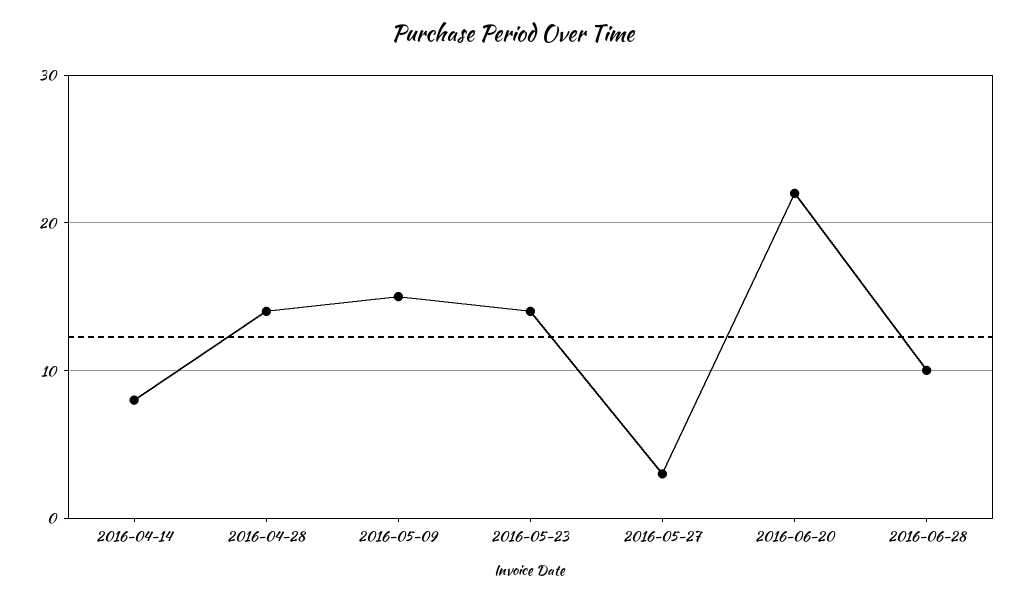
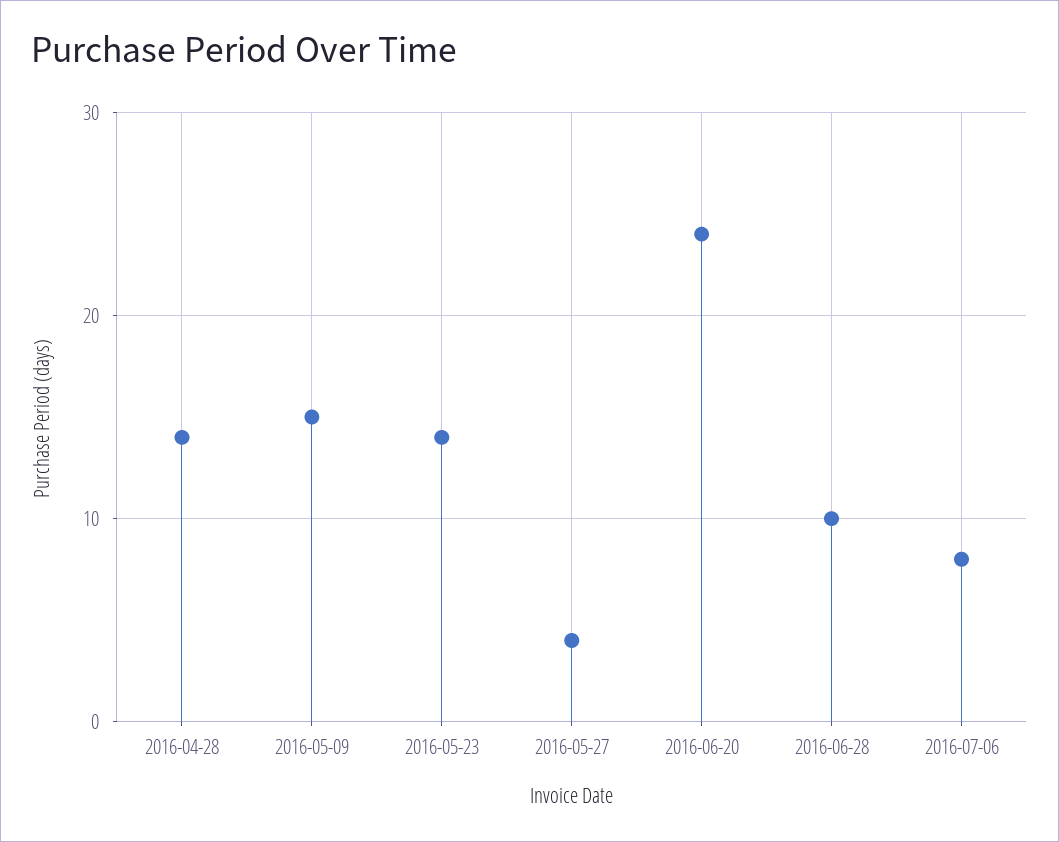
2016-04-14: 8 -> none
2016-05-27: 3 -> 4
2016-06-20: 22 -> 24
2016-07-06: none -> 8

